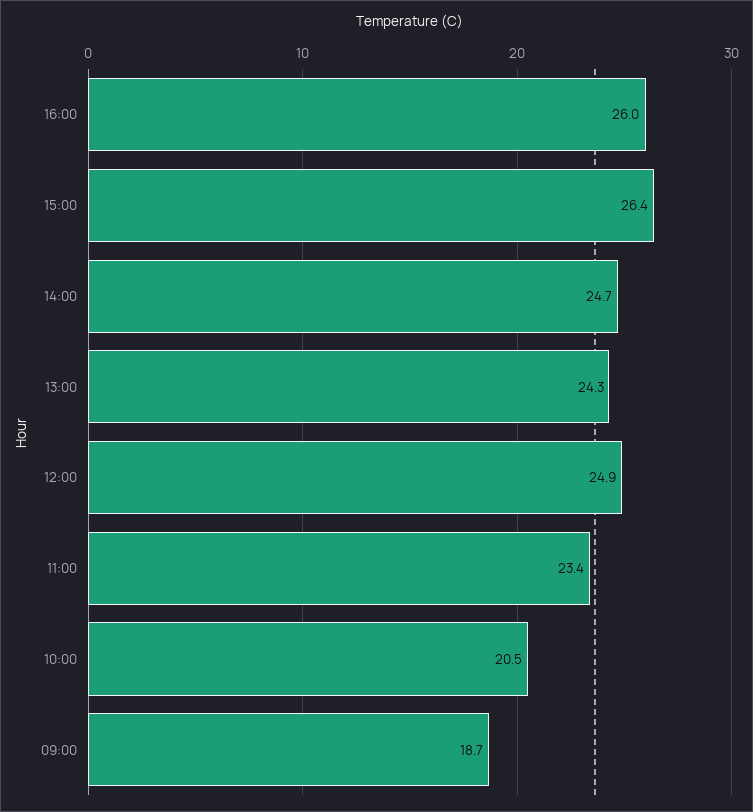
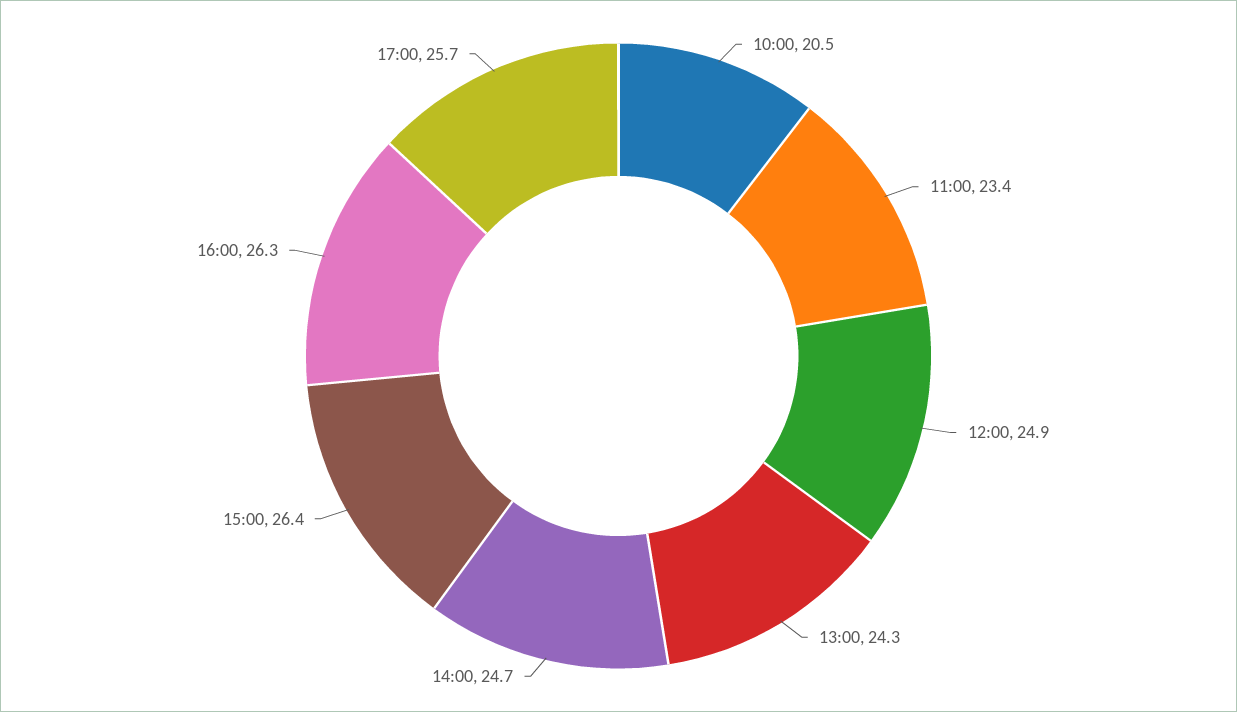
16:00: 26 -> 26.3
09:00: 18.7 -> none
17:00: none -> 25.7

